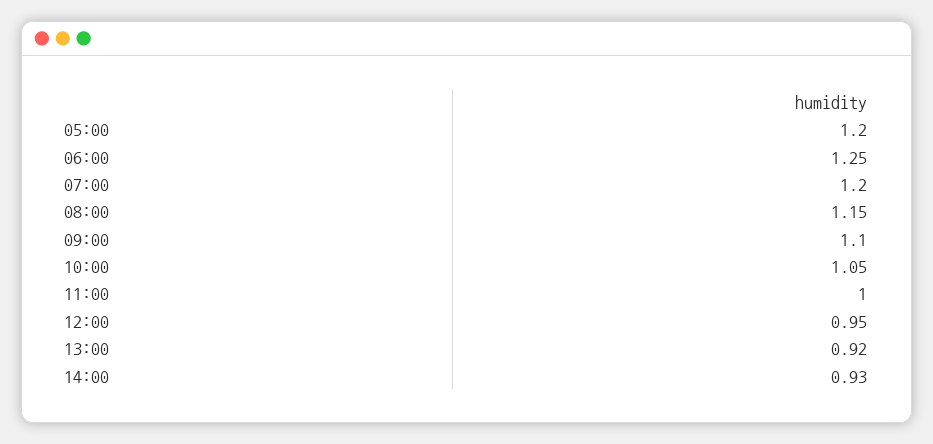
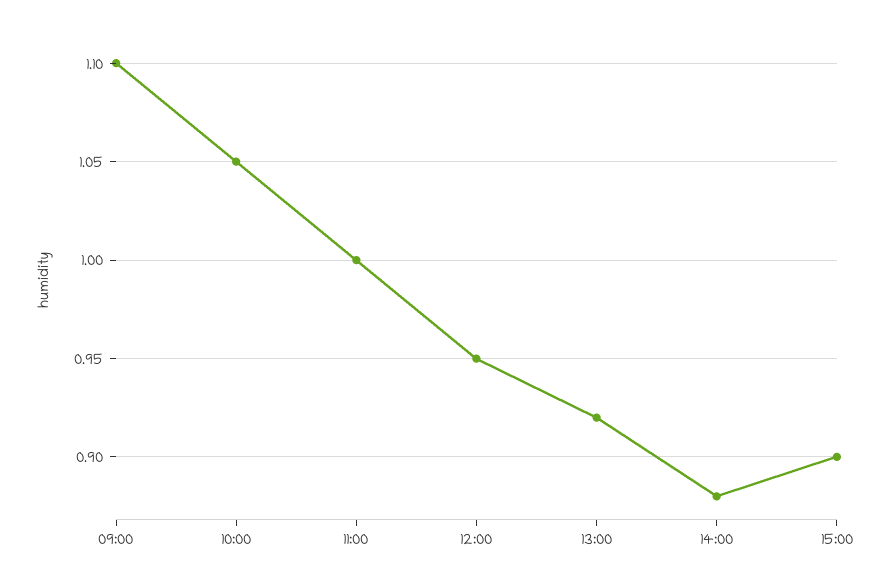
05:00: 1.2 -> none
06:00: 1.25 -> none
07:00: 1.2 -> none
08:00: 1.15 -> none
14:00: 0.93 -> 0.88
15:00: none -> 0.9

